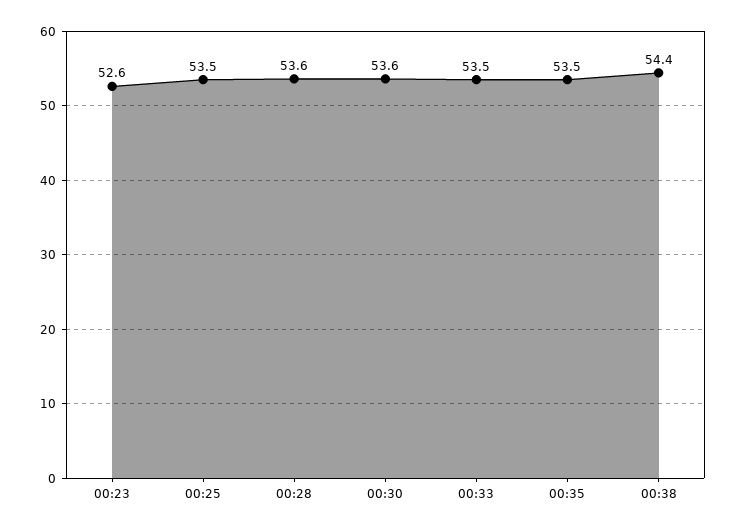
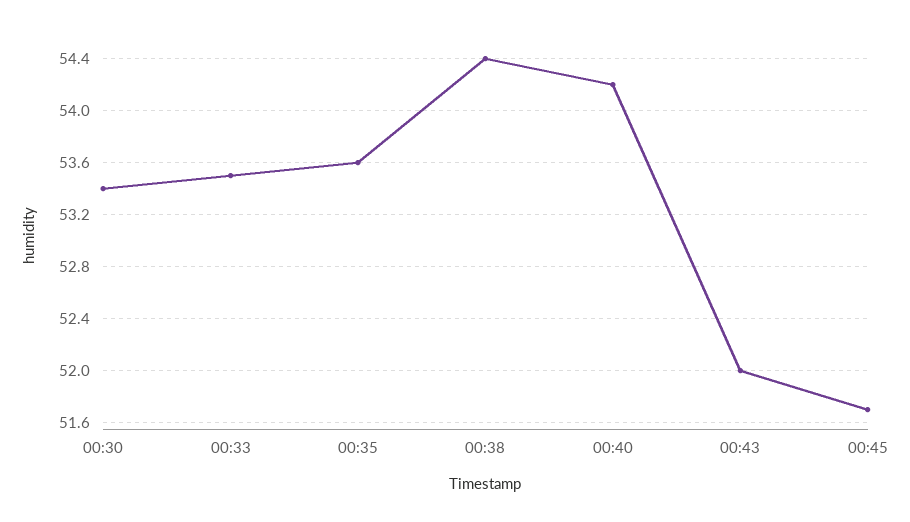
00:23: 52.6 -> none
00:25: 53.5 -> none
00:28: 53.6 -> none
00:30: 53.6 -> 53.4
00:35: 53.5 -> 53.6
00:40: none -> 54.2
00:43: none -> 52
00:45: none -> 51.7

